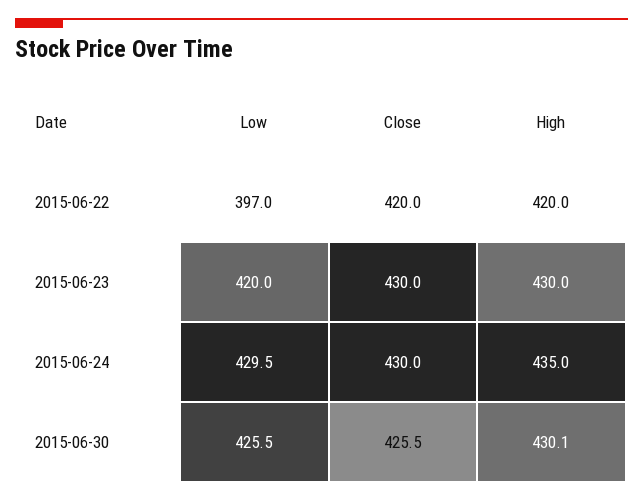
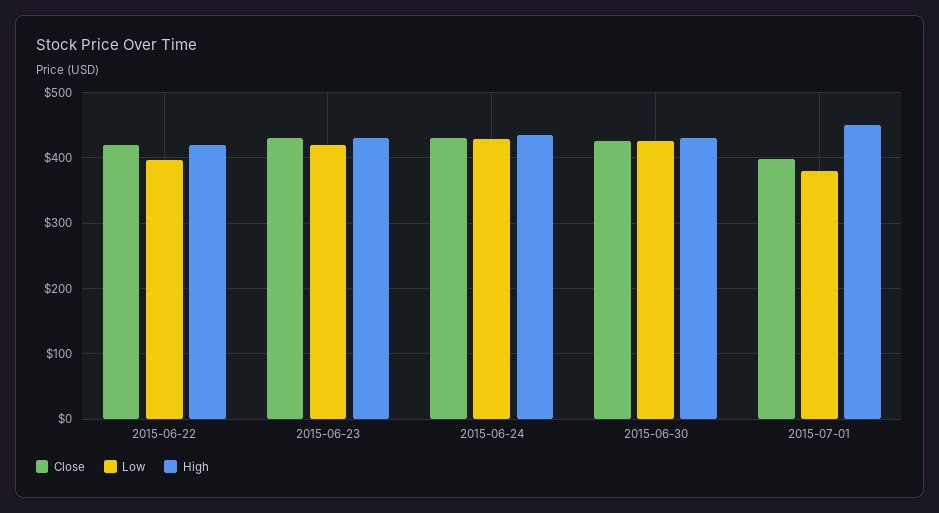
Close, 2015-07-01: none -> 400
Low, 2015-07-01: none -> 380
High, 2015-07-01: none -> 450

